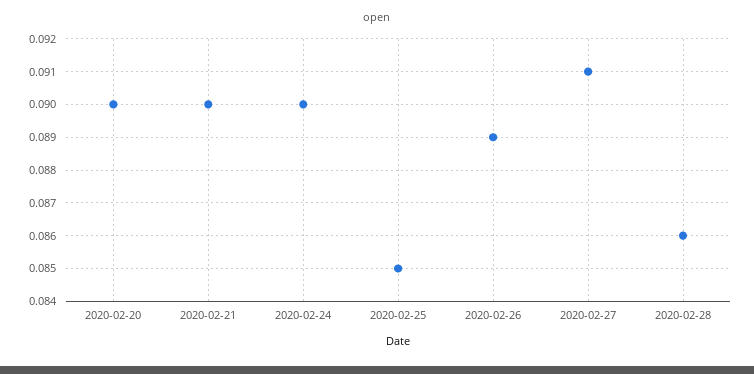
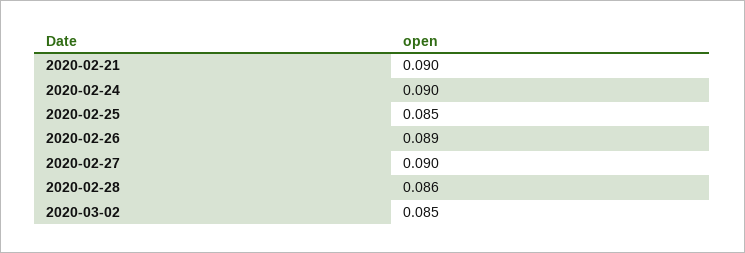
2020-02-20: 0.09 -> none
2020-02-27: 0.091 -> 0.09
2020-03-02: none -> 0.085

